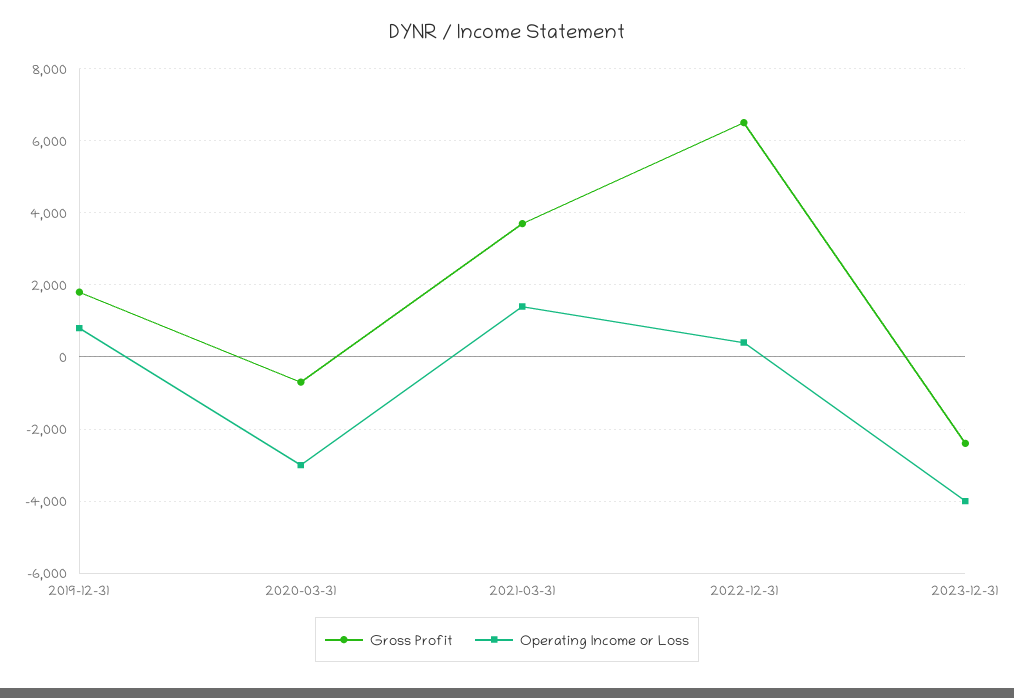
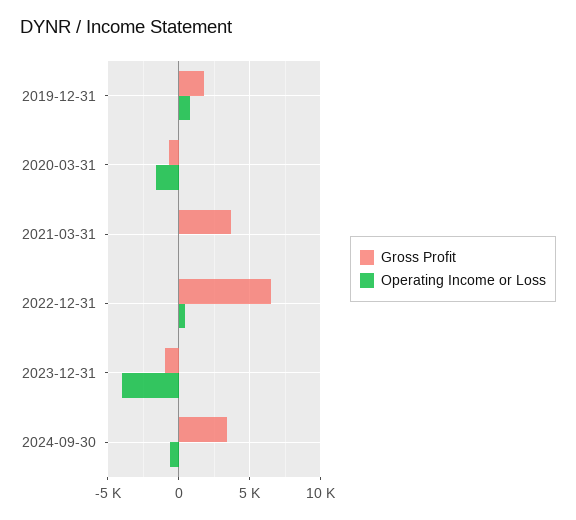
Operating Income or Loss, 2020-03-31: -3000 -> -1500
Operating Income or Loss, 2021-03-31: 1400 -> 0
Gross Profit, 2023-12-31: -2400 -> -1000
Gross Profit, 2024-09-30: none -> 3500
Operating Income or Loss, 2024-09-30: none -> -500

